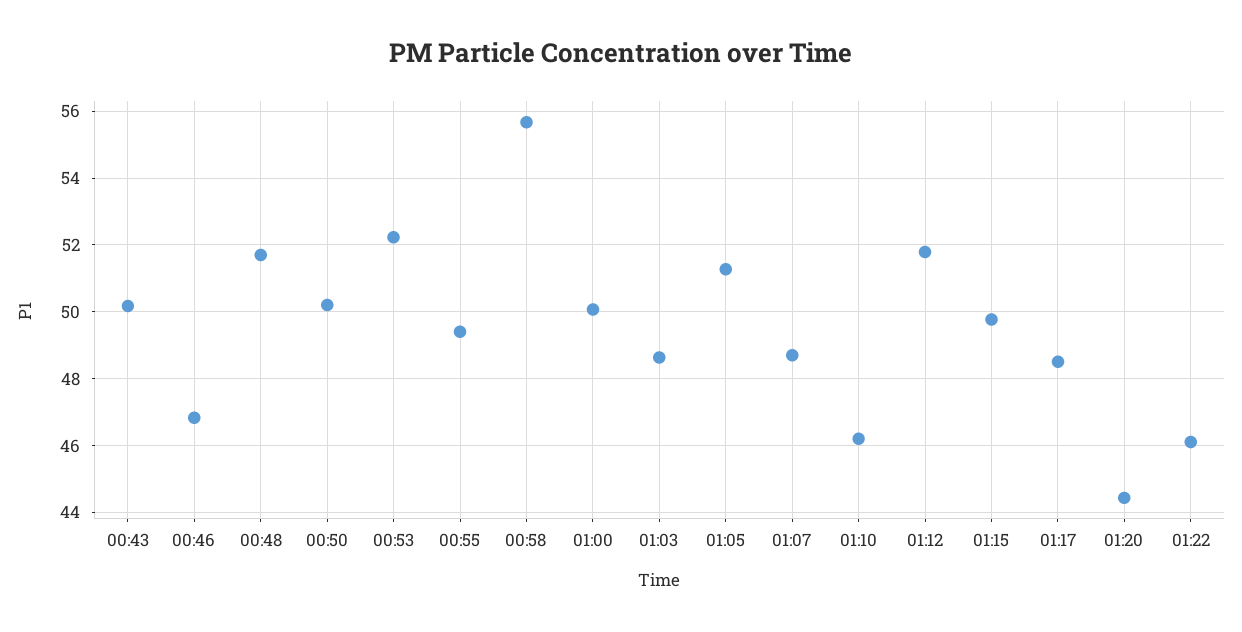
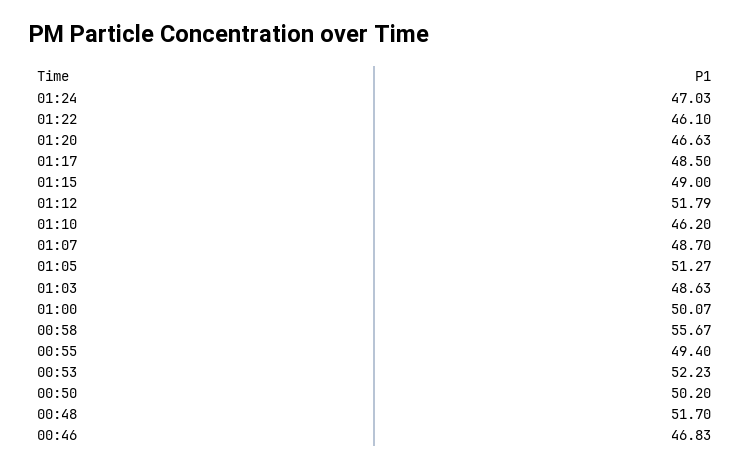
00:43: 50.2 -> none
01:15: 49.8 -> 49
01:20: 44.4 -> 46.63
01:24: none -> 47.03

